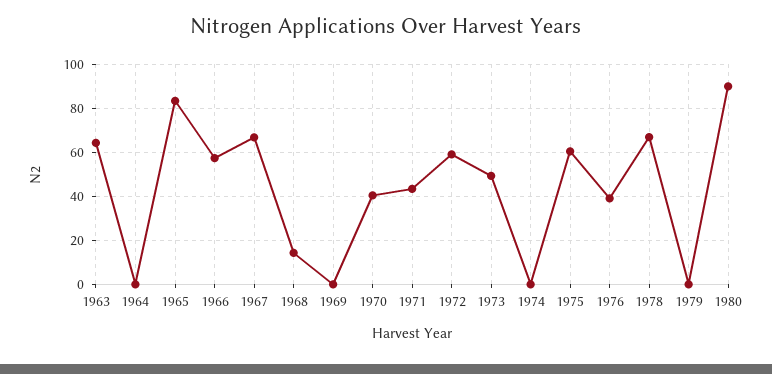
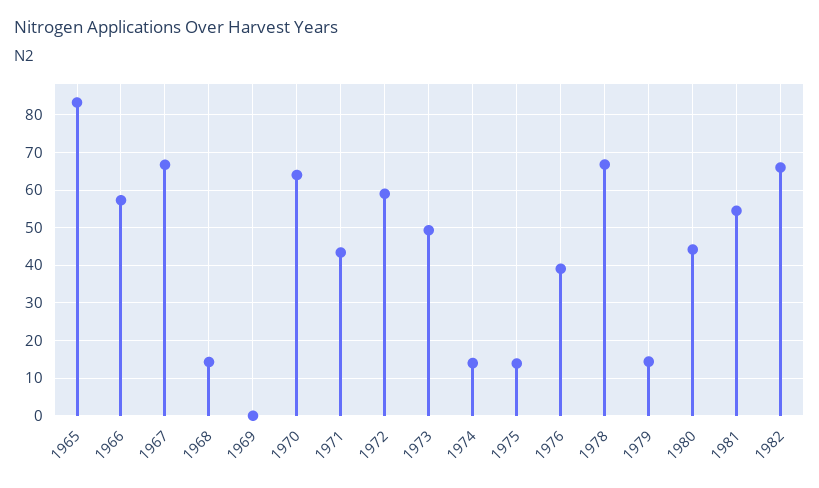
1963: 65 -> none
1964: 0 -> none
1970: 40 -> 64
1974: 0 -> 14
1975: 60 -> 14
1979: 0 -> 14
1980: 90 -> 44
1981: none -> 54
1982: none -> 66

